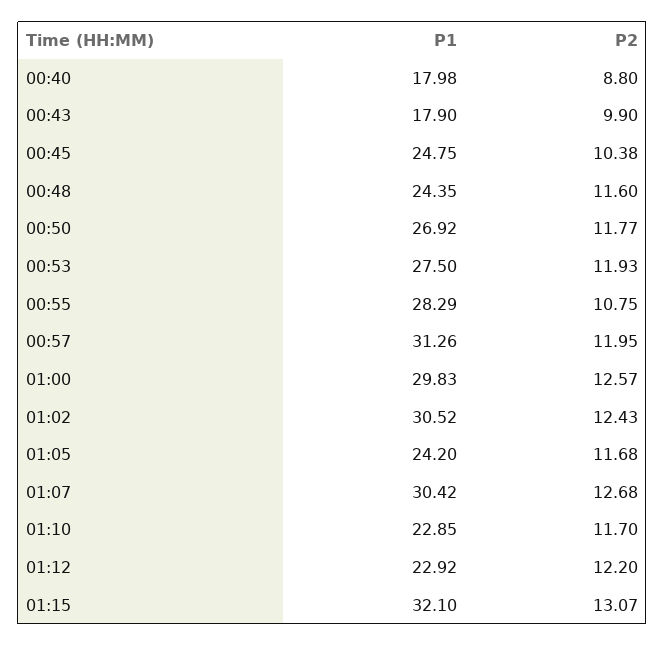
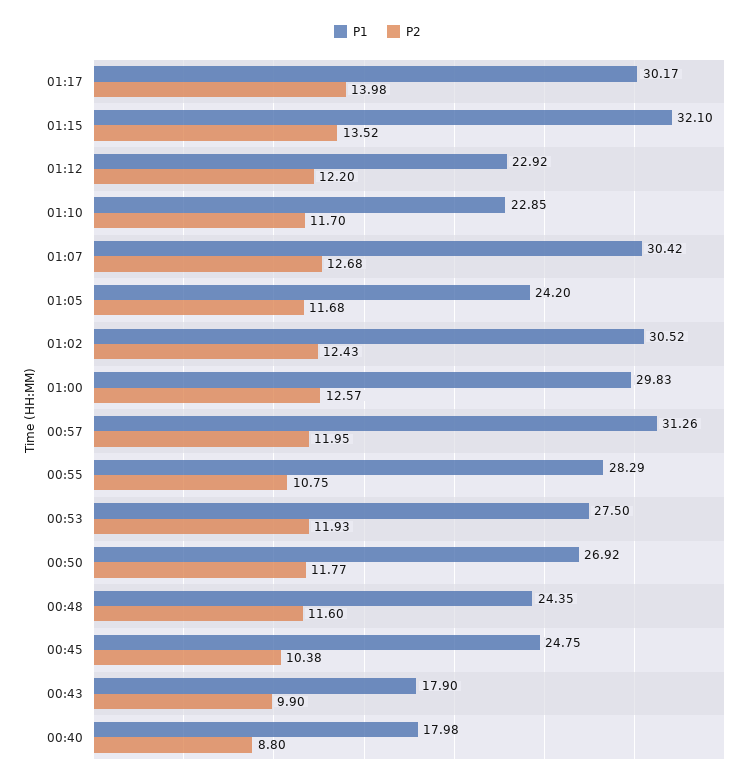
P2, 01:15: 13.07 -> 13.52
P1, 01:17: none -> 30.17
P2, 01:17: none -> 13.98

